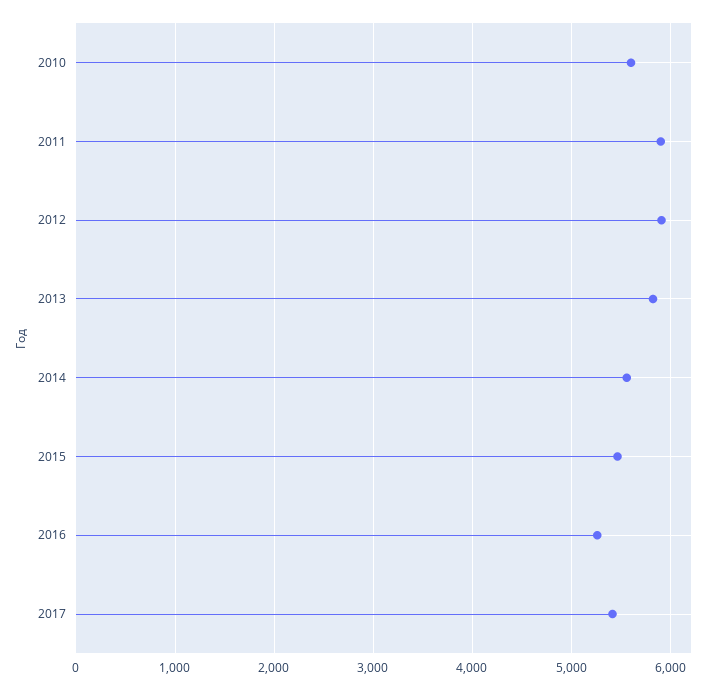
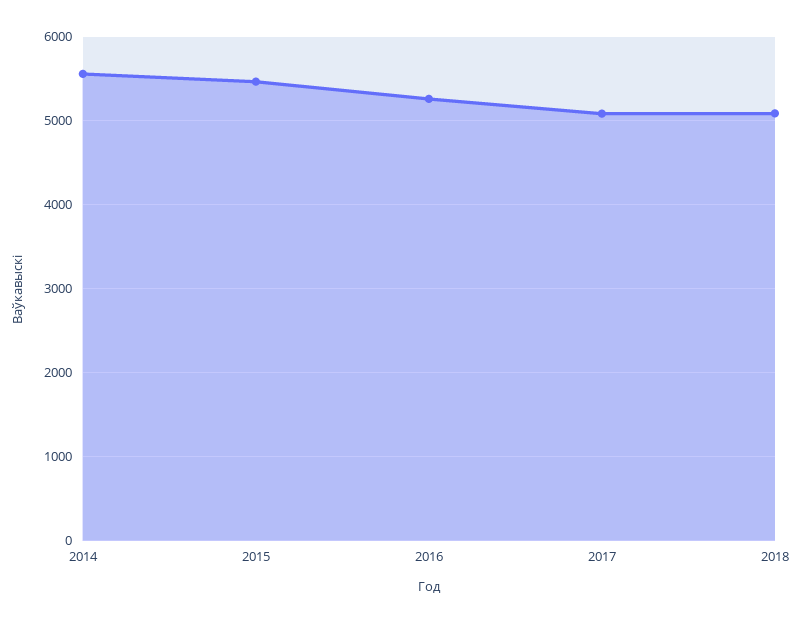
2010: 5600 -> none
2011: 5900 -> none
2012: 5900 -> none
2013: 5800 -> none
2017: 5400 -> 5100
2018: none -> 5100

